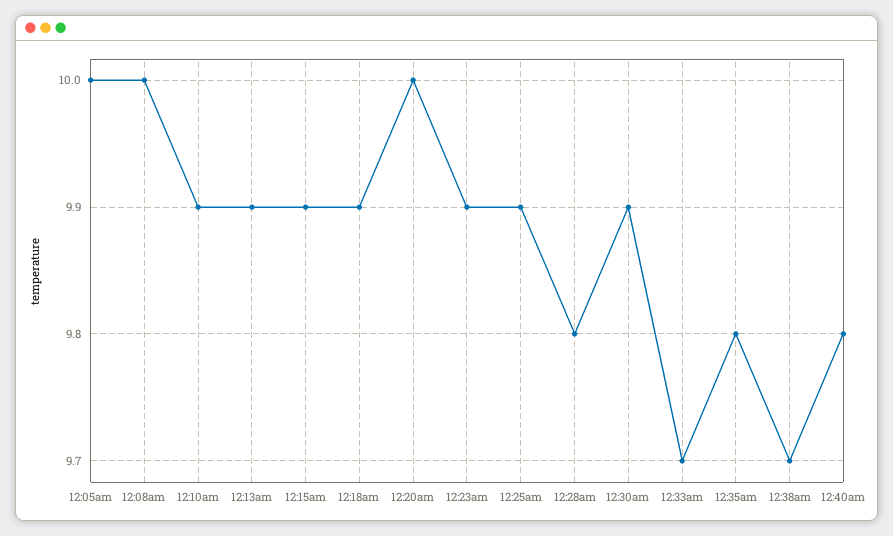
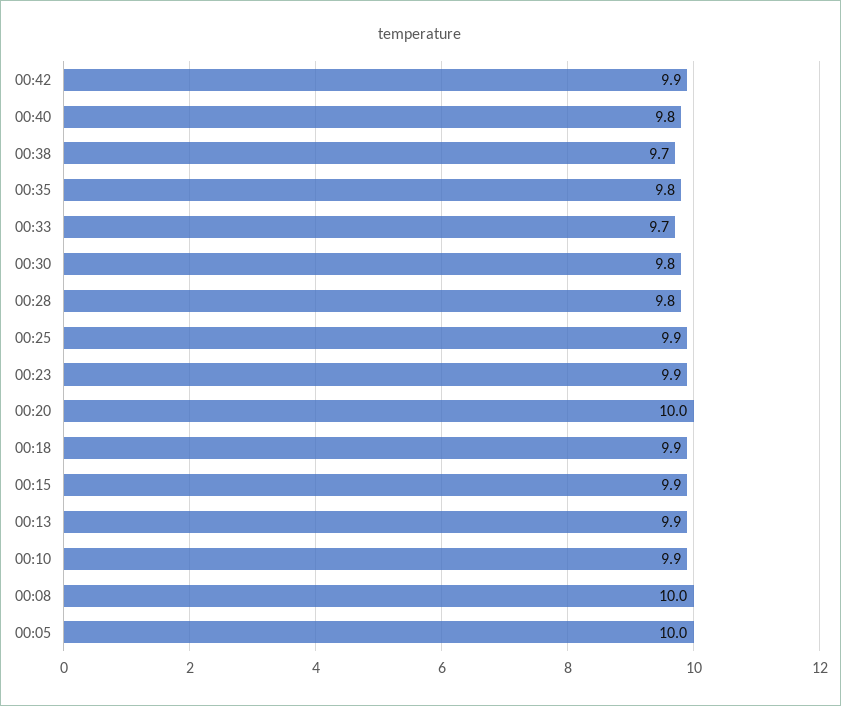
12:30am: 9.9 -> 9.8
00:42: none -> 9.9

